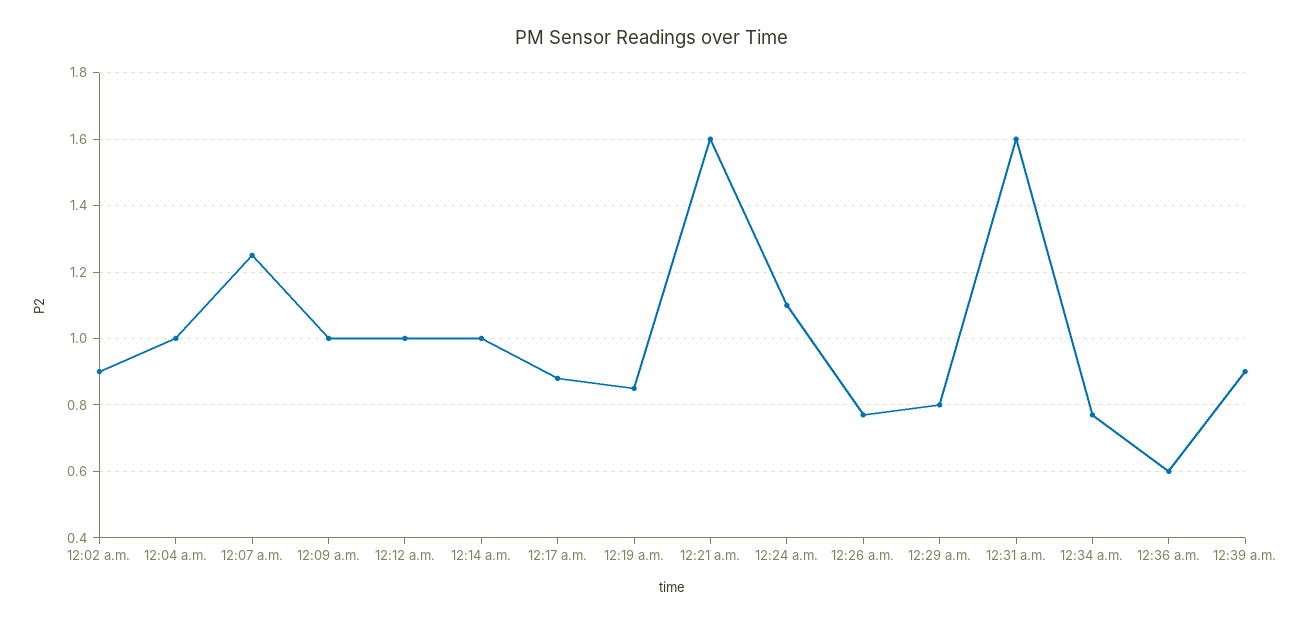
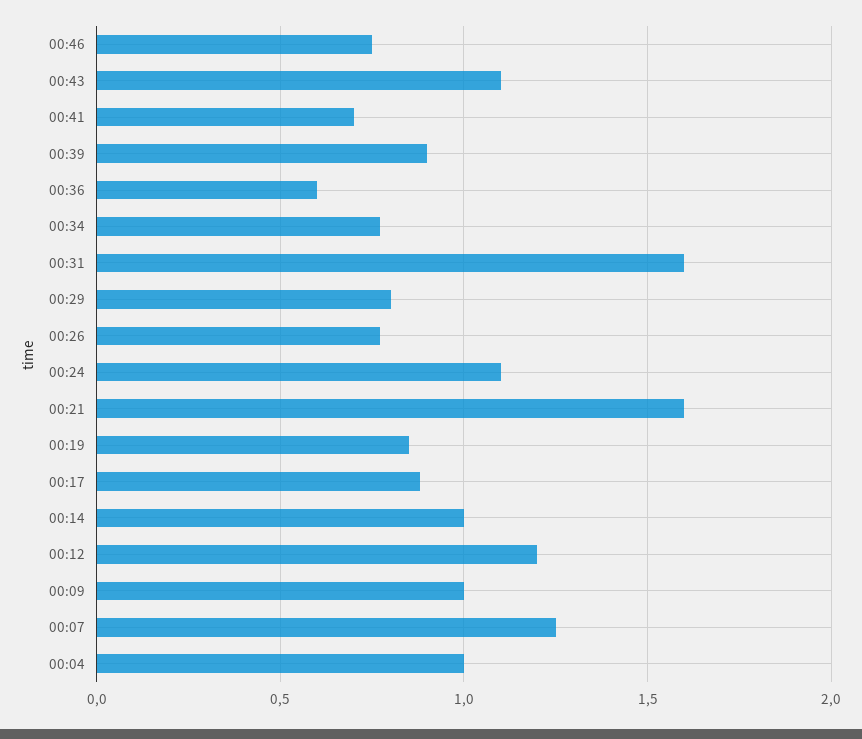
12:02 a.m.: 0.9 -> none
12:12 a.m.: 1 -> 1.2
00:46: none -> 0.75
00:43: none -> 1.1
00:41: none -> 0.7

